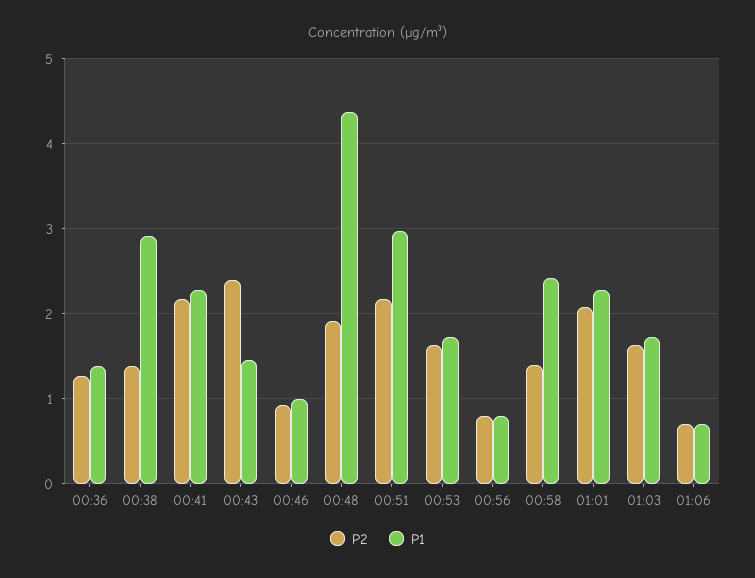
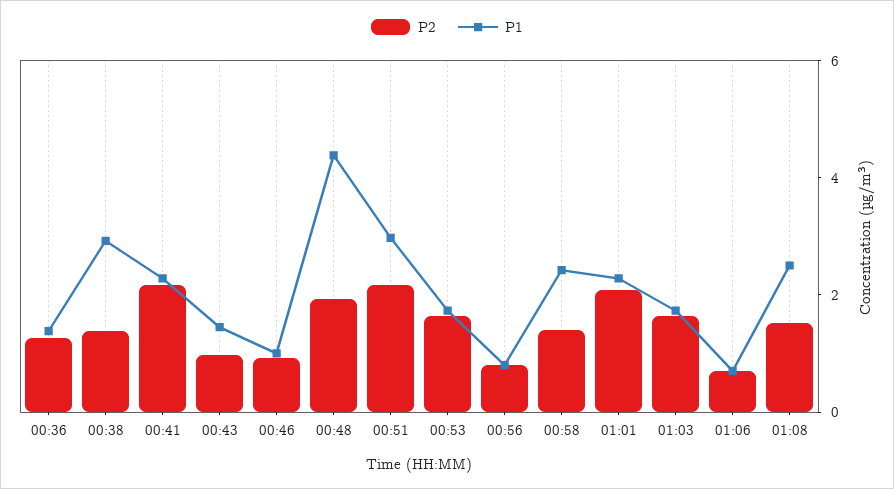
P2, 00:43: 2.4 -> 1
P2, 01:08: none -> 1.5
P1, 01:08: none -> 2.5

